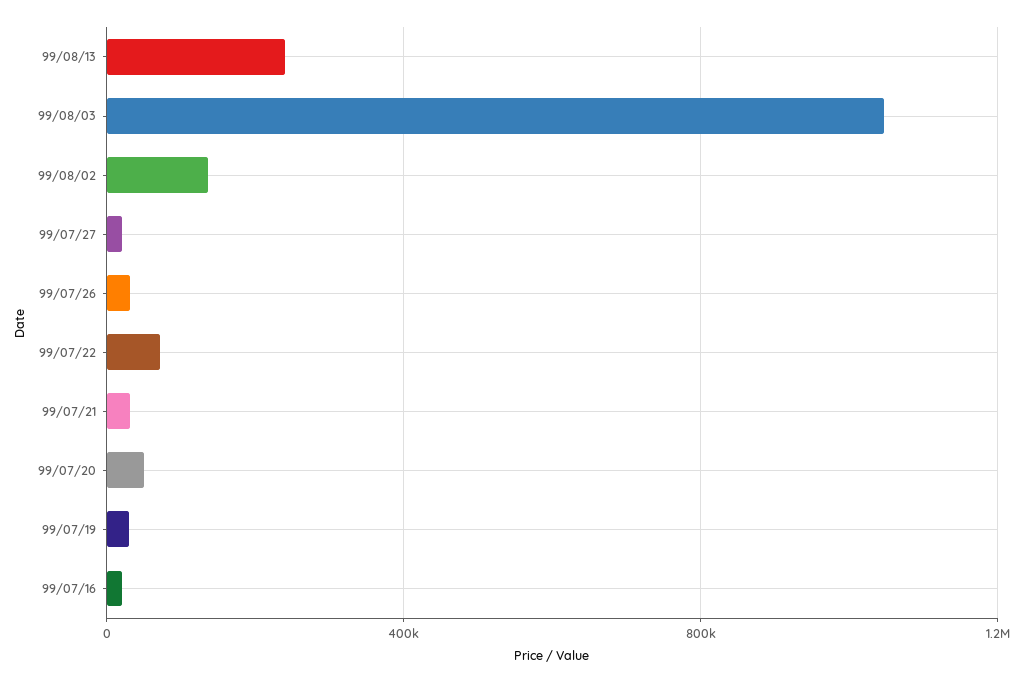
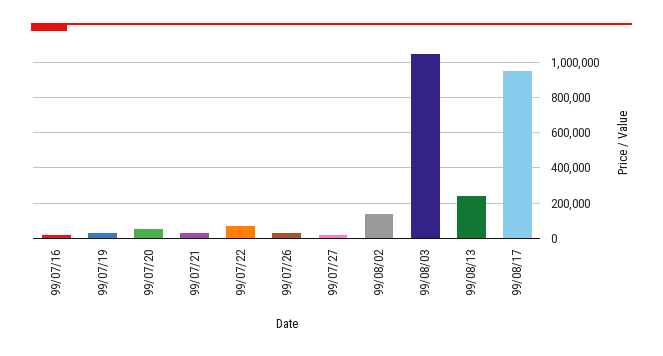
99/08/17: none -> 950000

